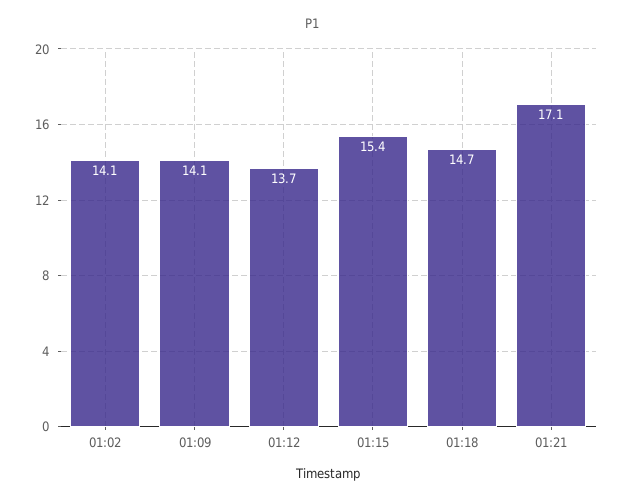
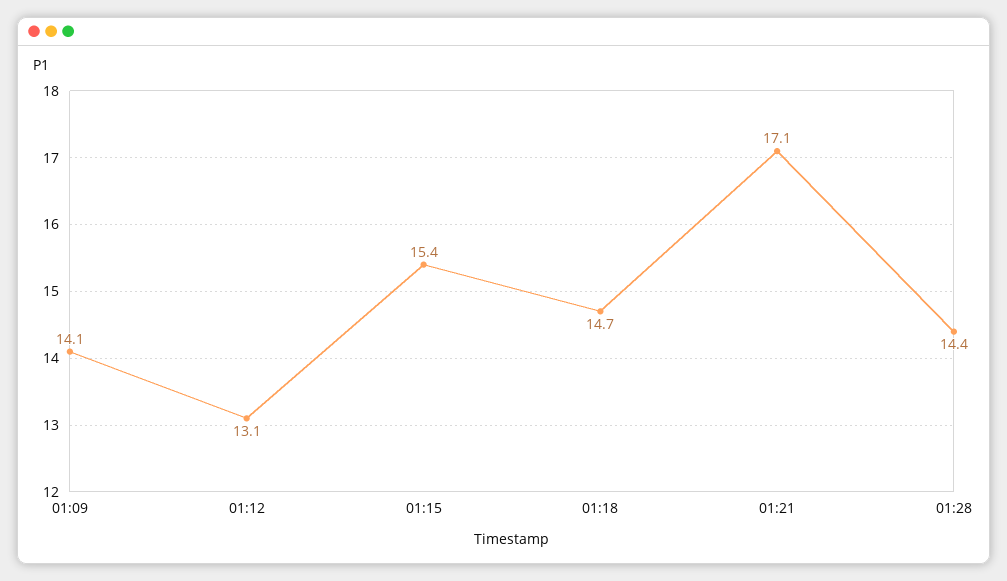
01:02: 14.1 -> none
01:12: 13.7 -> 13.1
01:28: none -> 14.4

